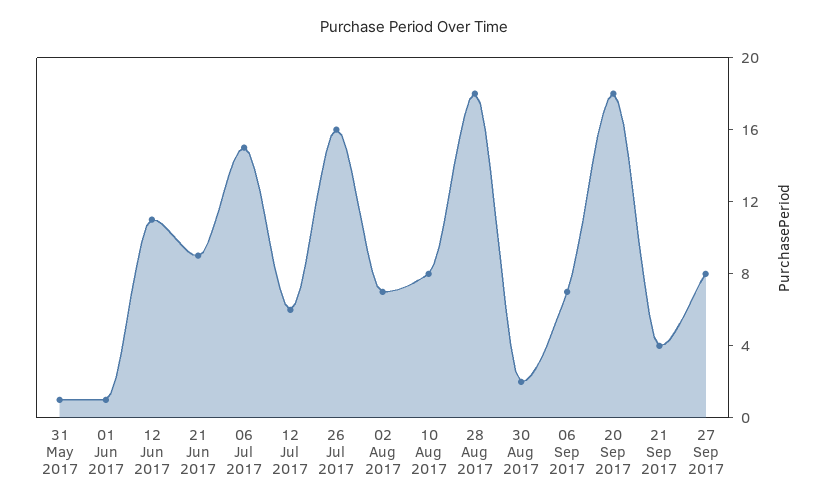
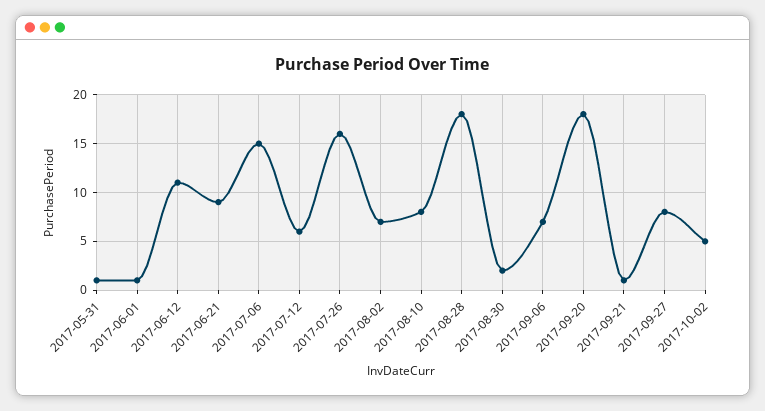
21 Sep 2017: 4 -> 1
2017-10-02: none -> 5

